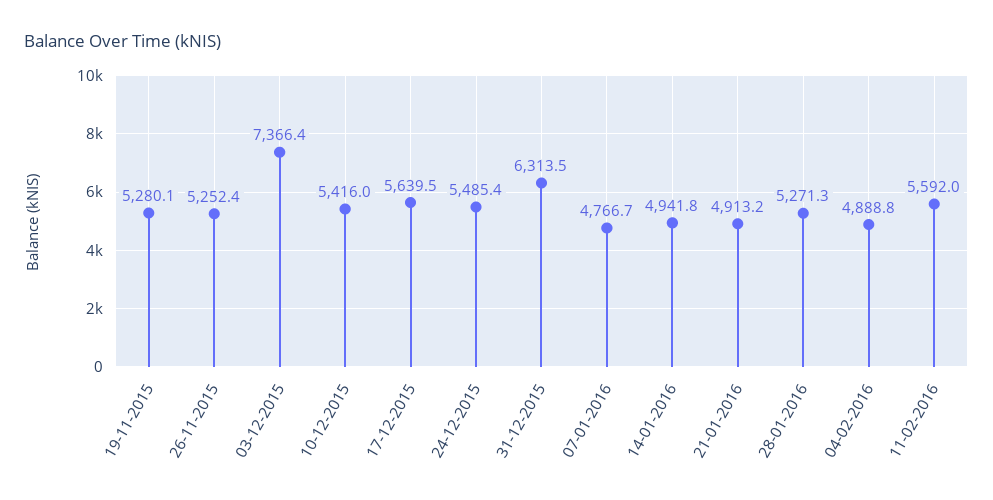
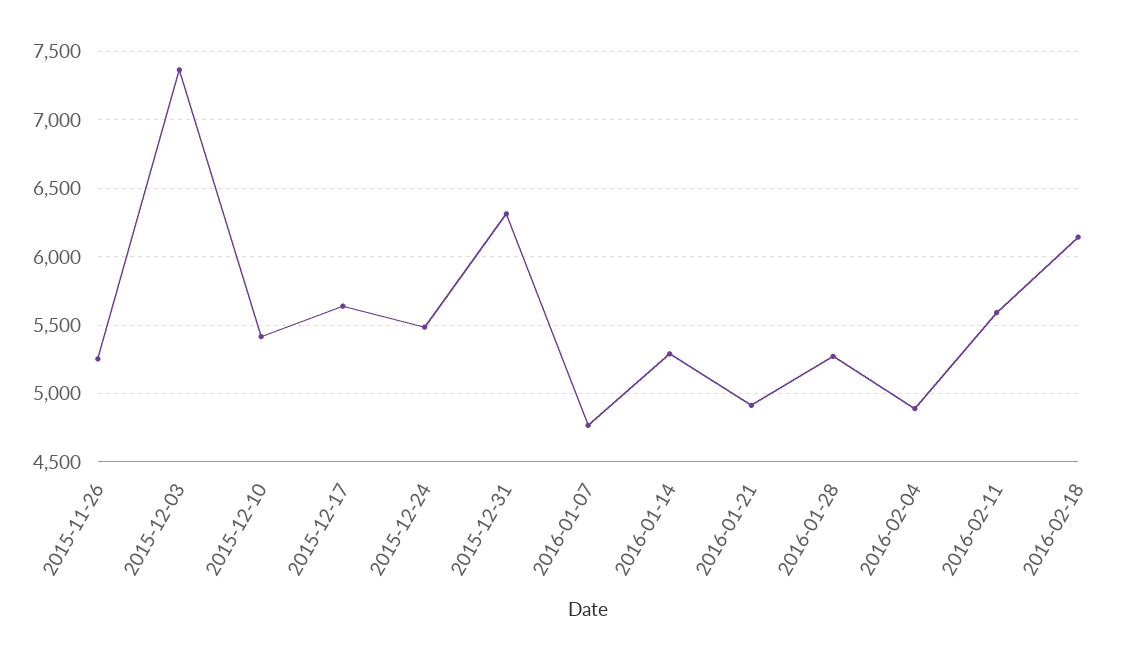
19-11-2015: 5280.1 -> none
14-01-2016: 4941.8 -> 5300
2016-02-18: none -> 6150

